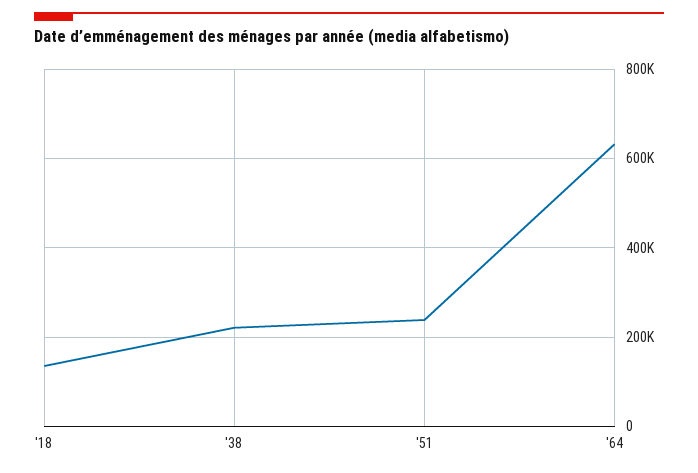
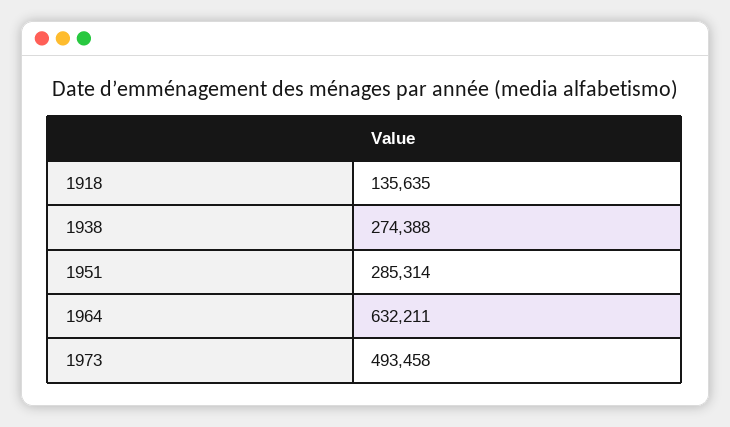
'38: 220000 -> 274388
'51: 240000 -> 285314
1973: none -> 493458

